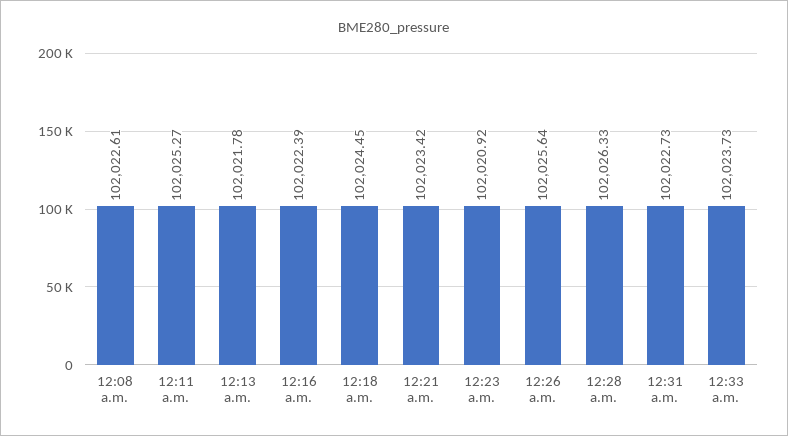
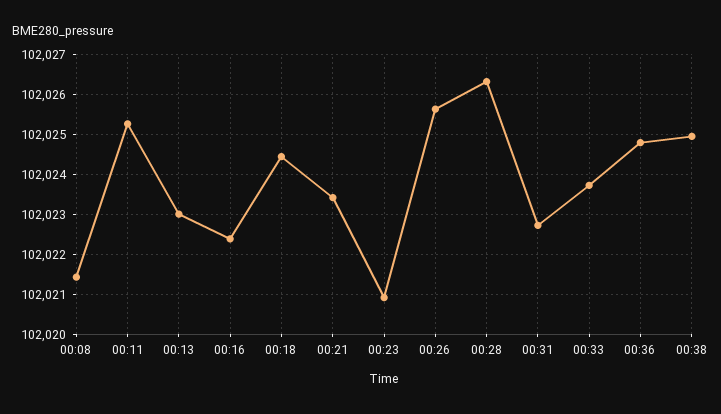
12:08 a.m.: 102022.61 -> 102021.4
12:13 a.m.: 102021.78 -> 102023
00:36: none -> 102024.8
00:38: none -> 102025

